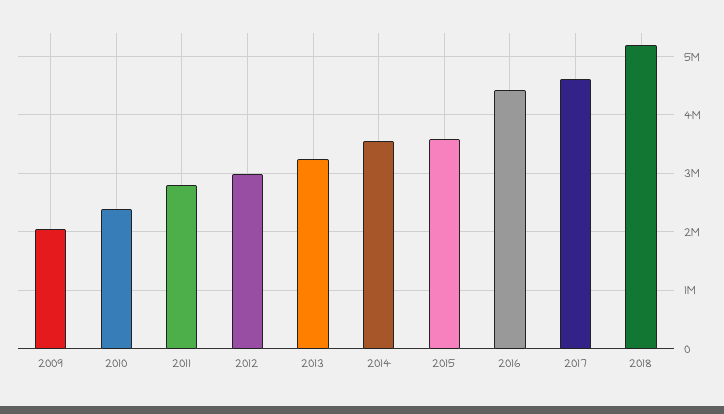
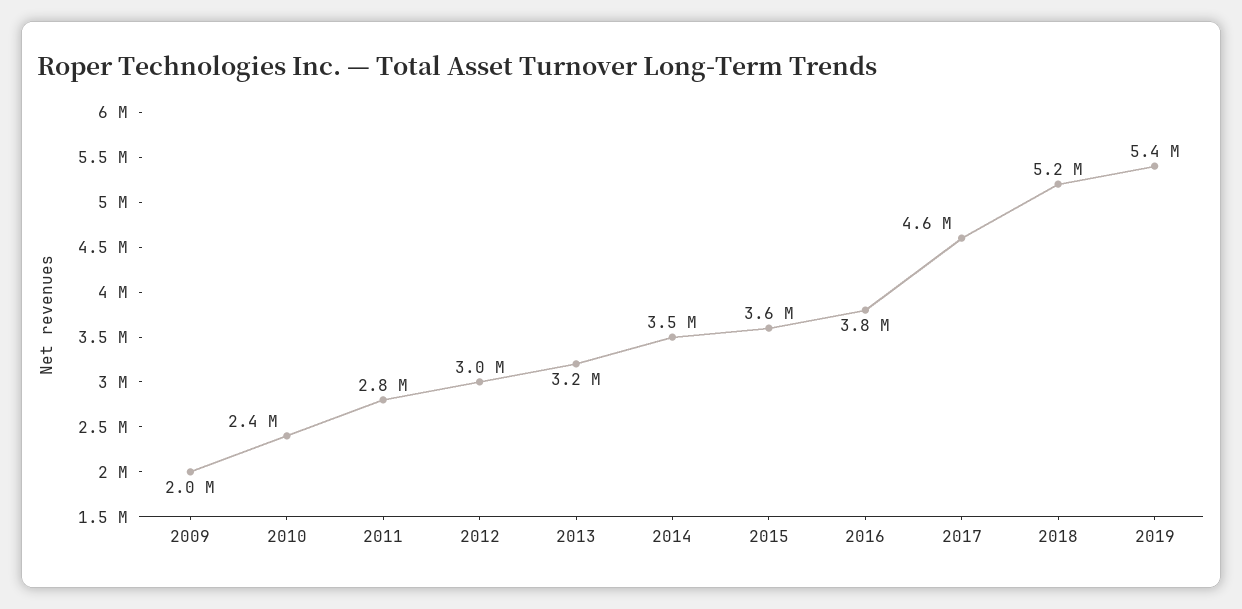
2016: 4400000 -> 3800000
2019: none -> 5400000

